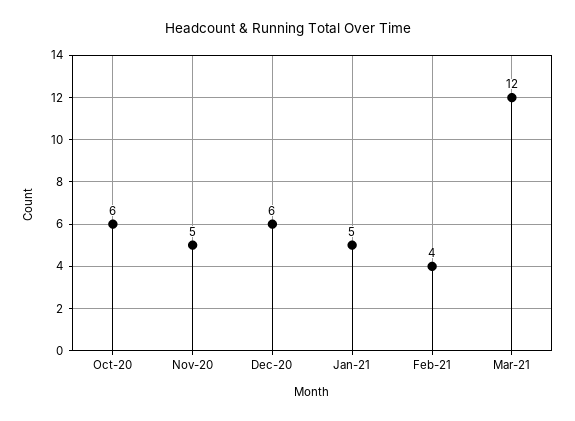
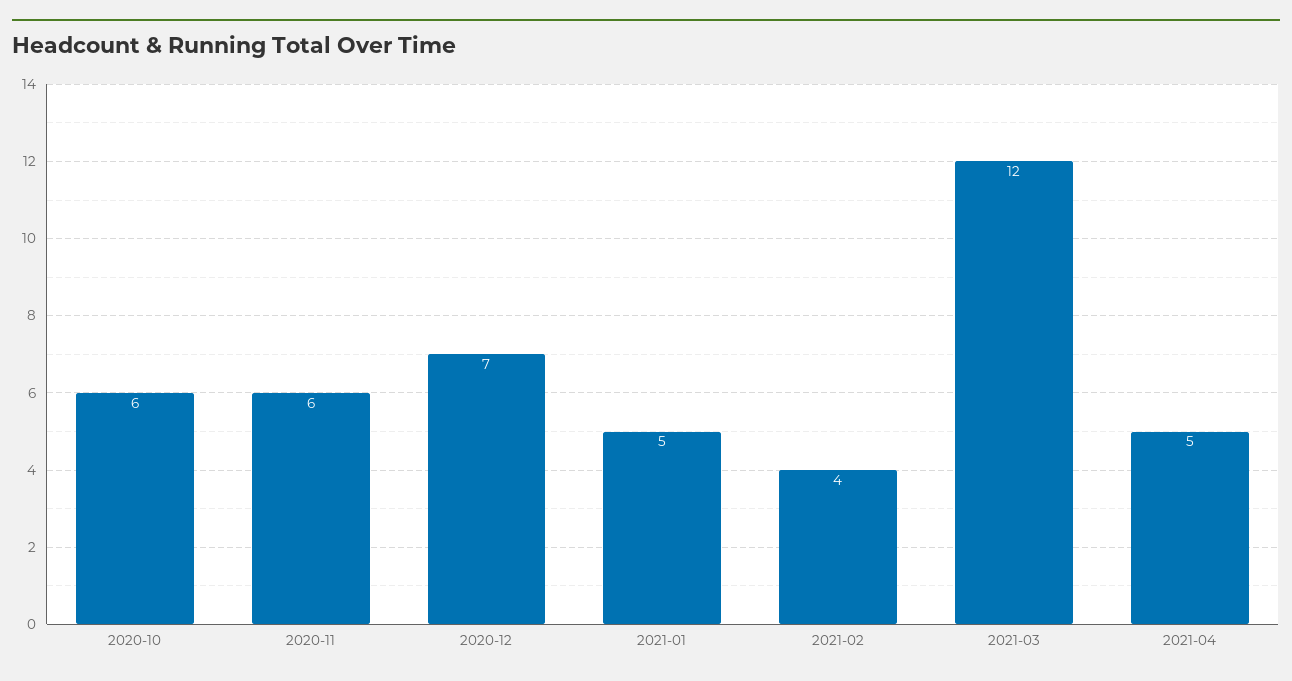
Nov-20: 5 -> 6
Dec-20: 6 -> 7
2021-04: none -> 5

